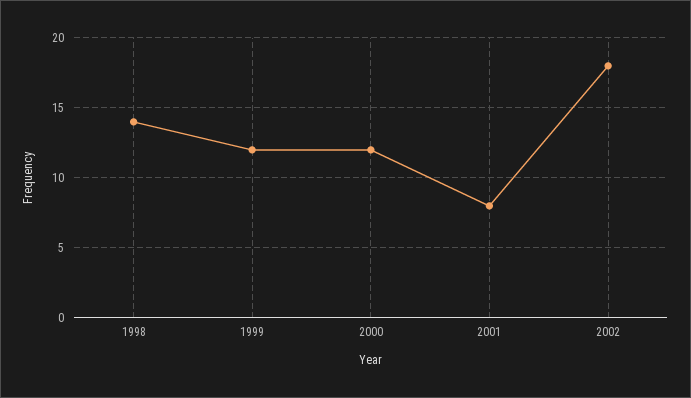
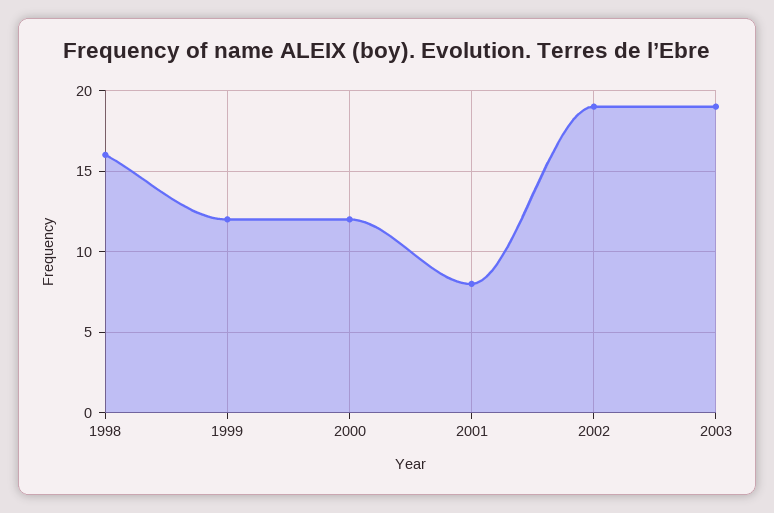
1998: 14 -> 16
2002: 18 -> 19
2003: none -> 19

